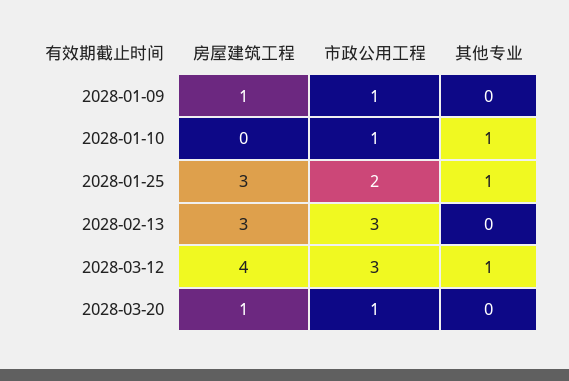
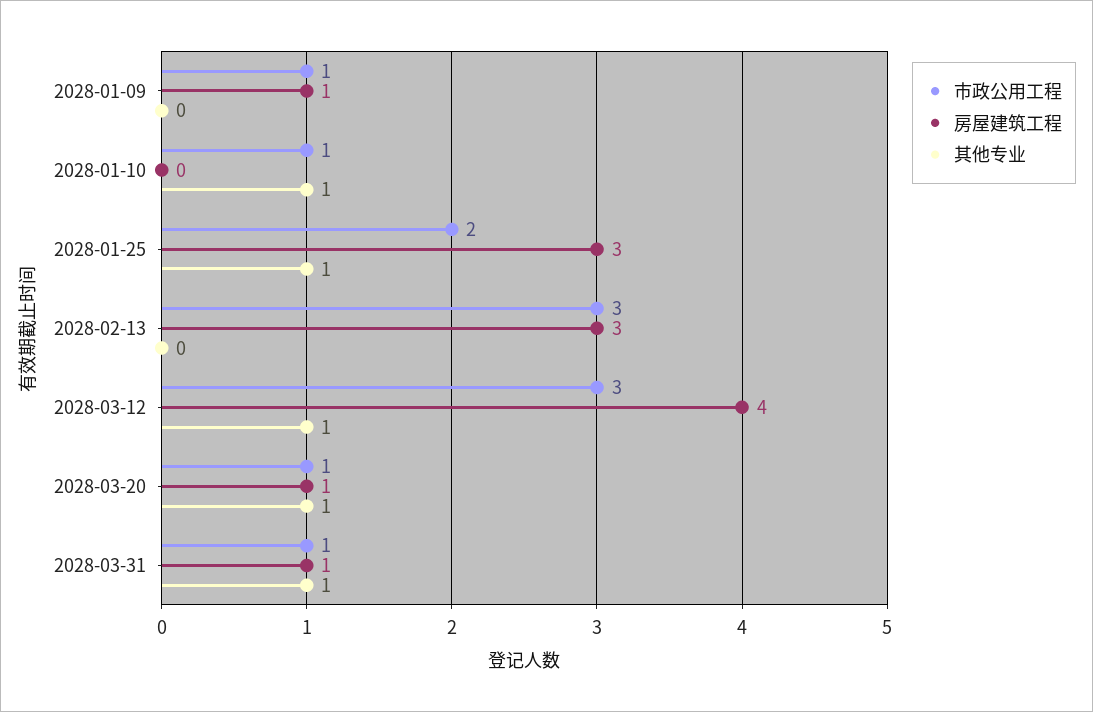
其他专业, 2028-03-20: 0 -> 1
市政公用工程, 2028-03-31: none -> 1
房屋建筑工程, 2028-03-31: none -> 1
其他专业, 2028-03-31: none -> 1

